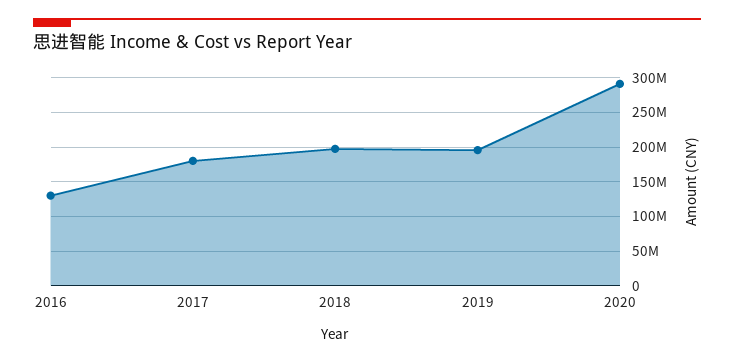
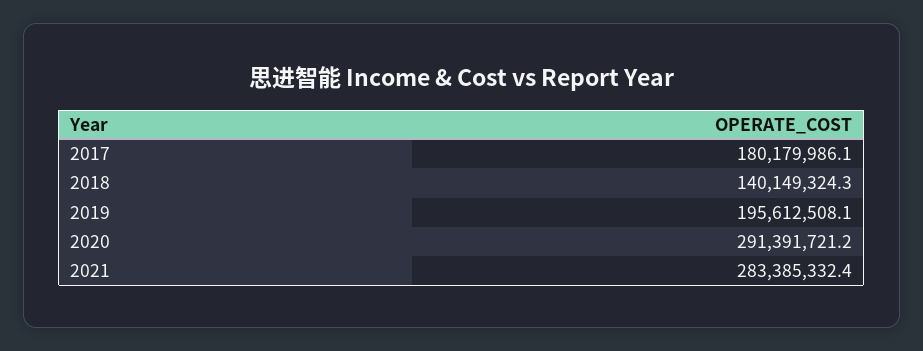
2016: 130000000 -> none
2018: 200000000 -> 140149324.3
2021: none -> 283385332.4

